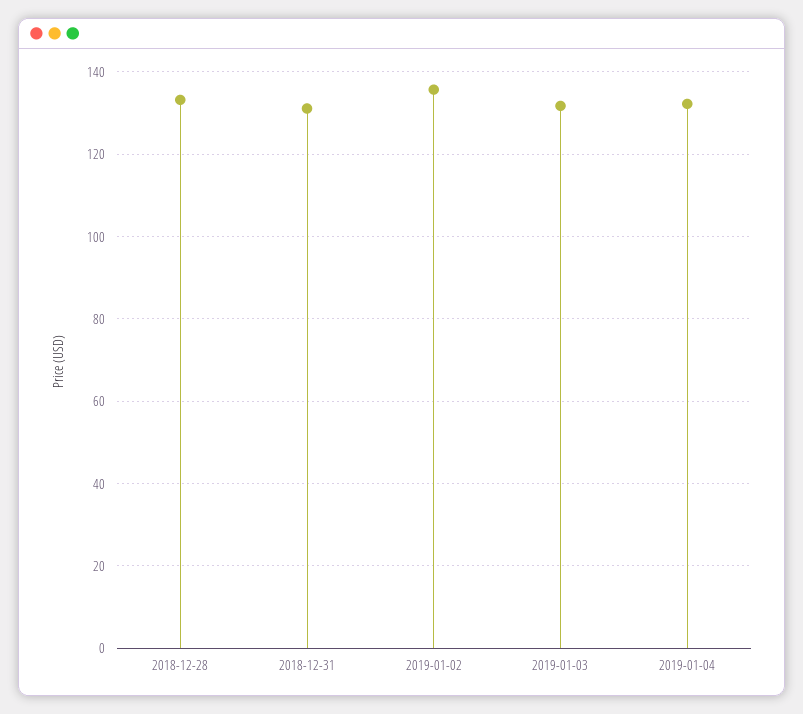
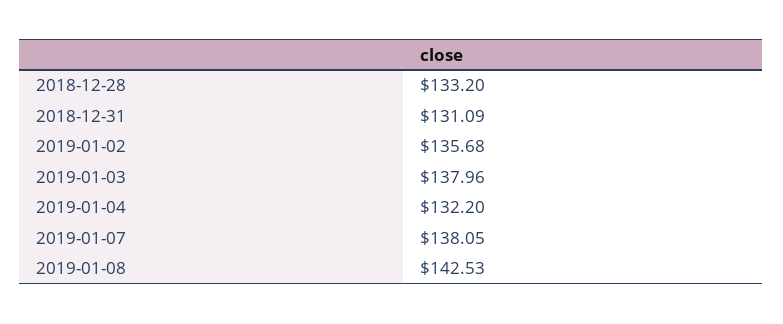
2019-01-03: 132 -> 137.96
2019-01-07: none -> 138.05
2019-01-08: none -> 142.53

